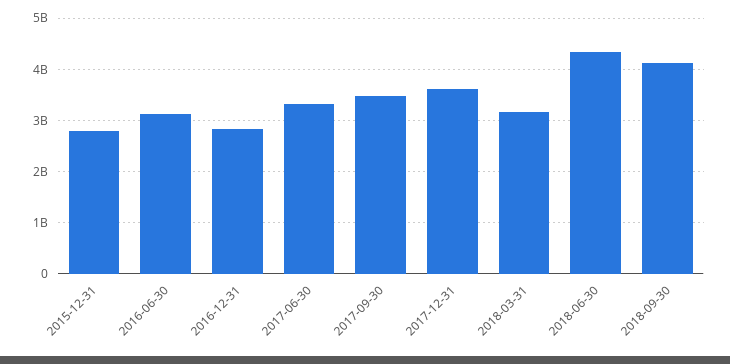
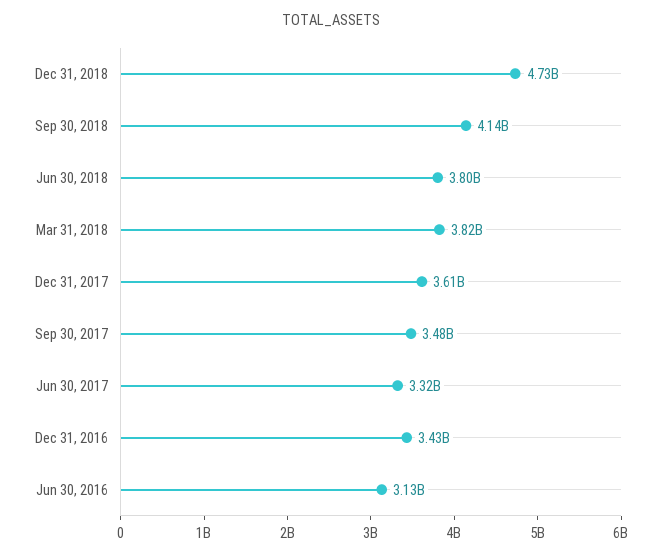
2015-12-31: 2800000000 -> none
2016-12-31: 2800000000 -> 3430000000
2018-03-31: 3200000000 -> 3820000000
2018-06-30: 4400000000 -> 3800000000
Dec 31, 2018: none -> 4730000000

